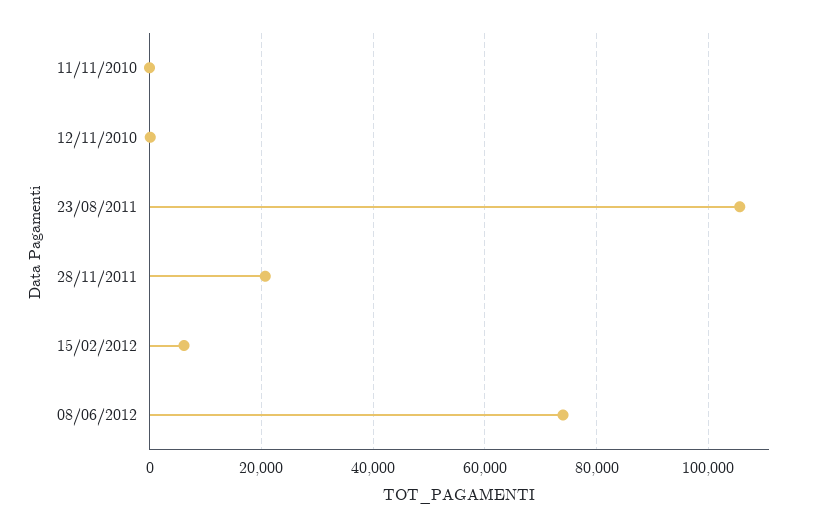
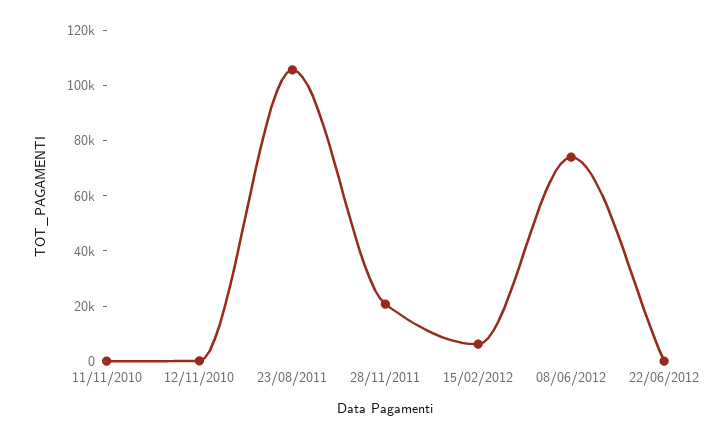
22/06/2012: none -> 0

